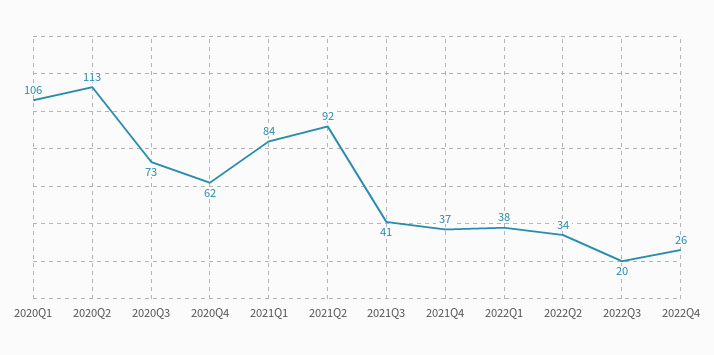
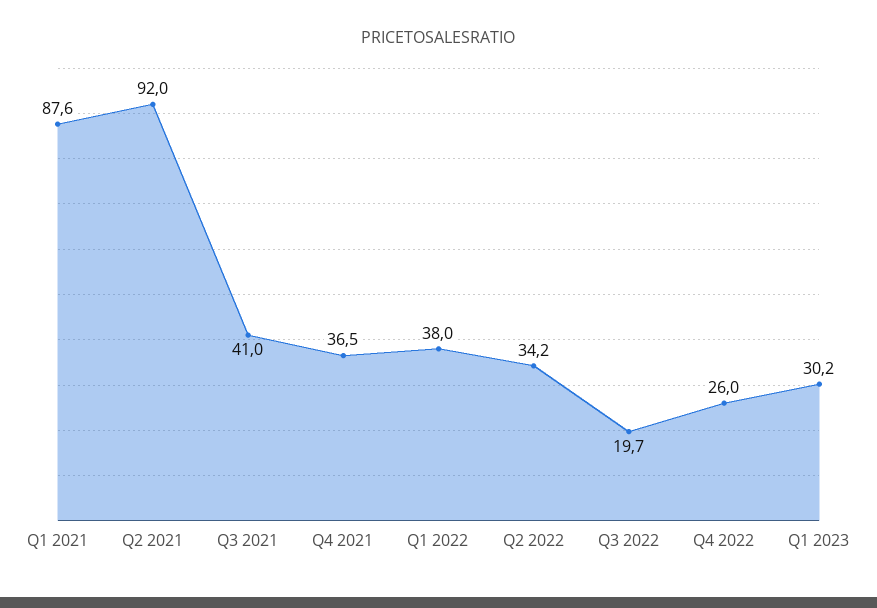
2020Q1: 106 -> none
2020Q2: 113 -> none
2020Q3: 73 -> none
2020Q4: 62 -> none
2021Q1: 84 -> 87.6
Q1 2023: none -> 30.2

